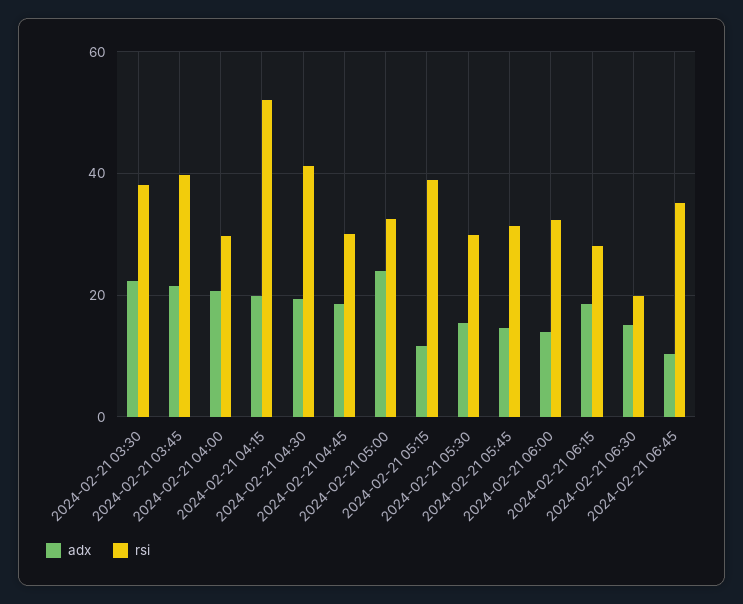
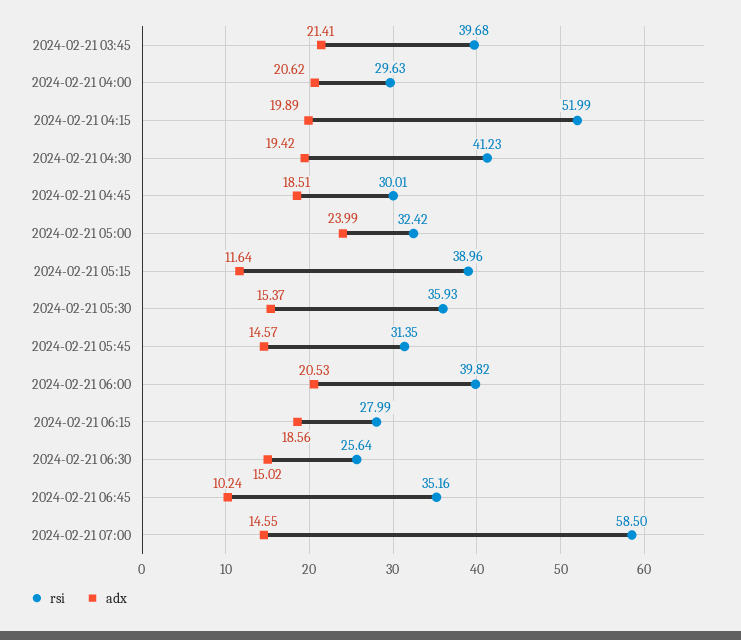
adx, 2024-02-21 03:30: 22 -> none
rsi, 2024-02-21 03:30: 38 -> none
rsi, 2024-02-21 05:30: 30 -> 35.93
adx, 2024-02-21 06:00: 14 -> 20.53
rsi, 2024-02-21 06:00: 32 -> 39.82
rsi, 2024-02-21 06:30: 20 -> 25.64
rsi, 2024-02-21 07:00: none -> 58.5
adx, 2024-02-21 07:00: none -> 14.55

